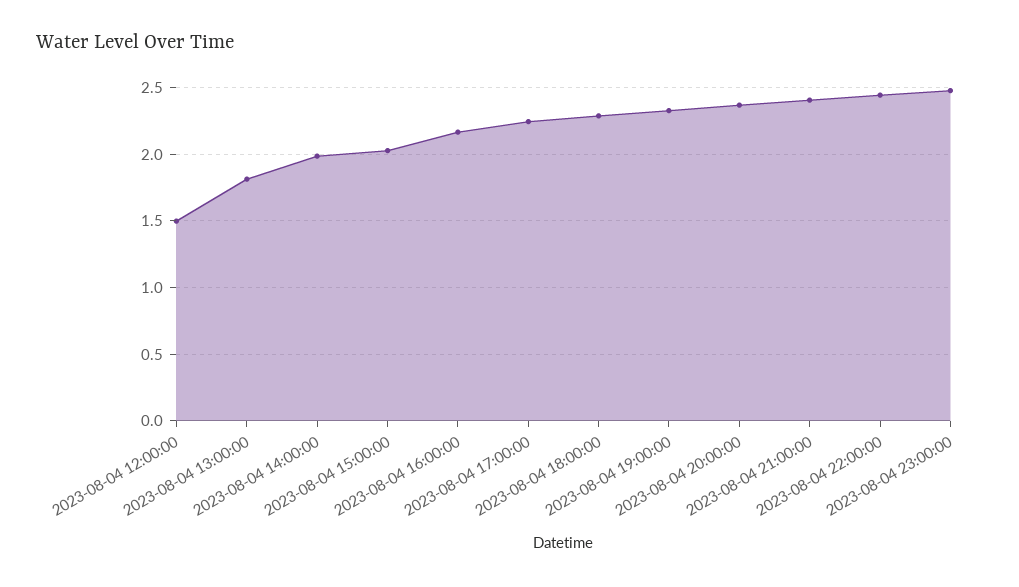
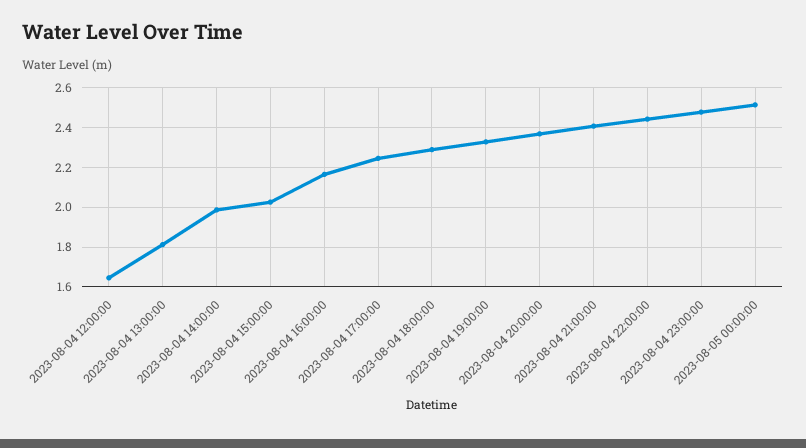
2023-08-04 12:00:00: 1.5 -> 1.65
2023-08-05 00:00:00: none -> 2.5

